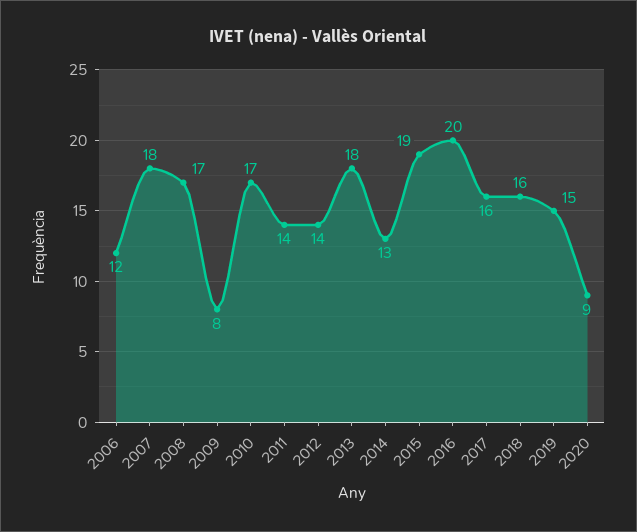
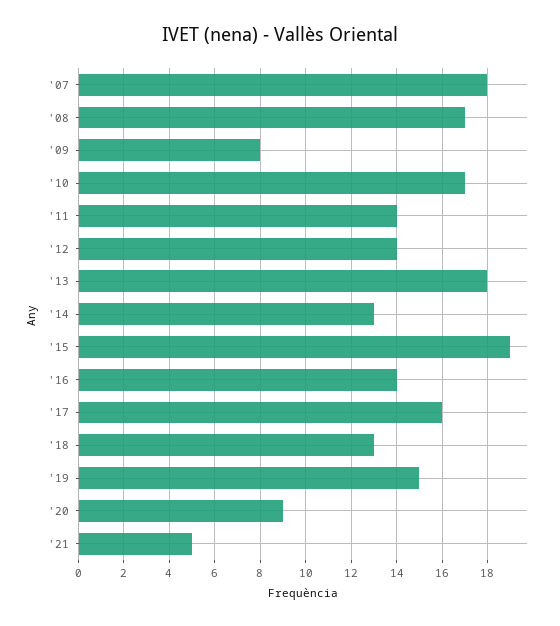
2006: 12 -> none
2016: 20 -> 14
2018: 16 -> 13
'21: none -> 5

